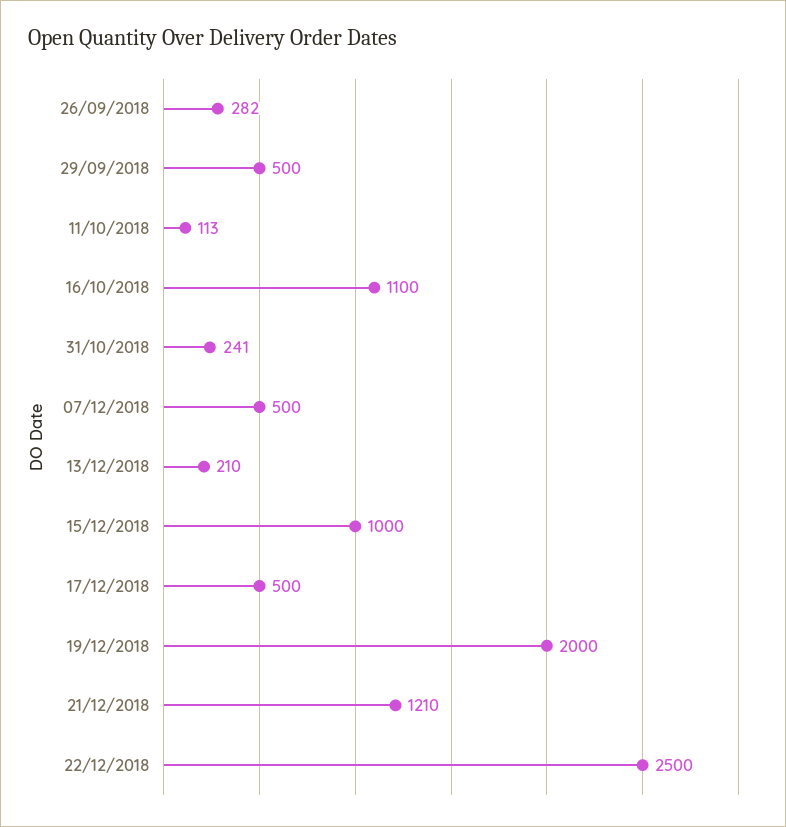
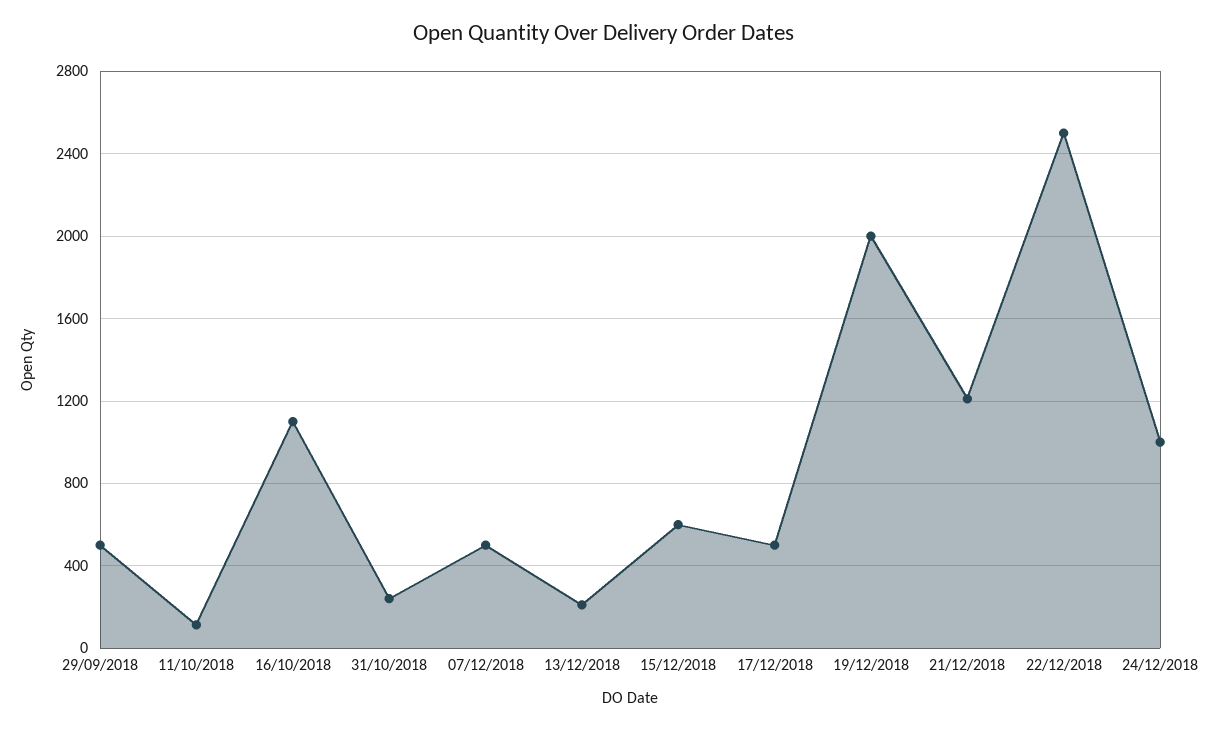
26/09/2018: 282 -> none
15/12/2018: 1000 -> 600
24/12/2018: none -> 1000

